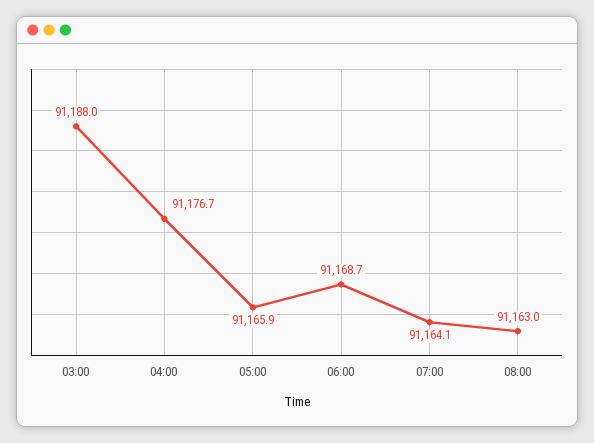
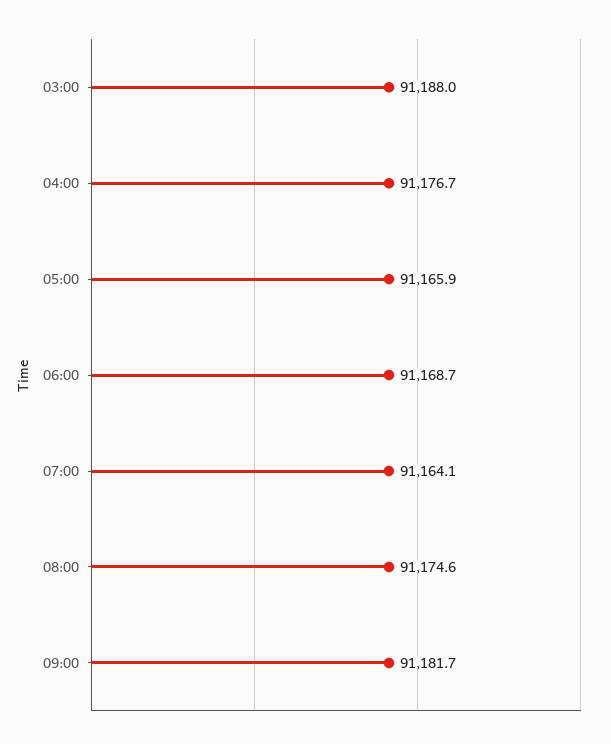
08:00: 91163 -> 91174.6
09:00: none -> 91181.7

